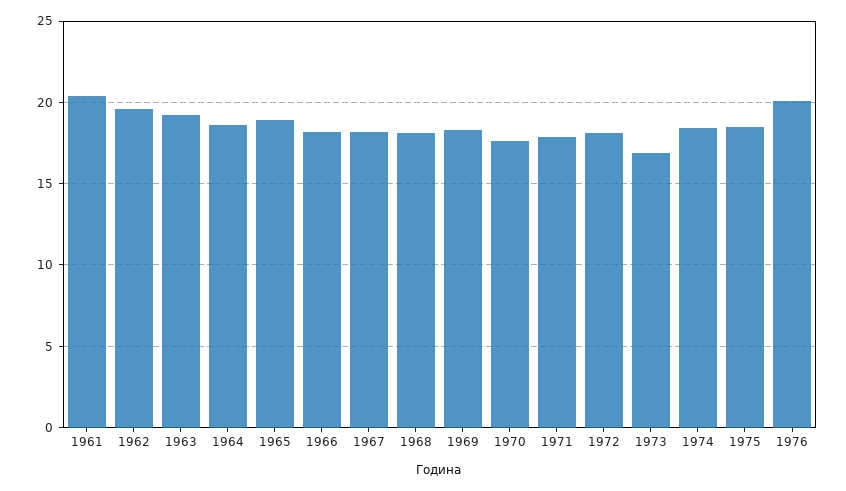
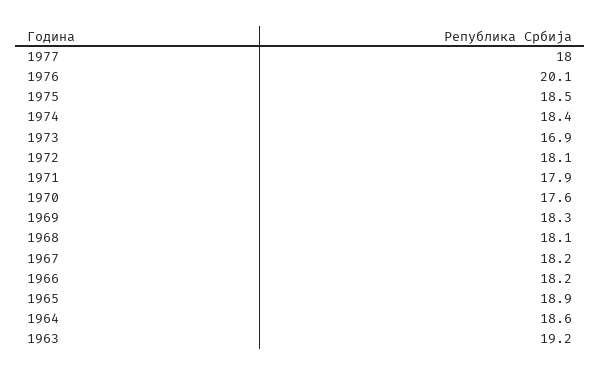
1961: 20.5 -> none
1962: 19.5 -> none
1977: none -> 18

